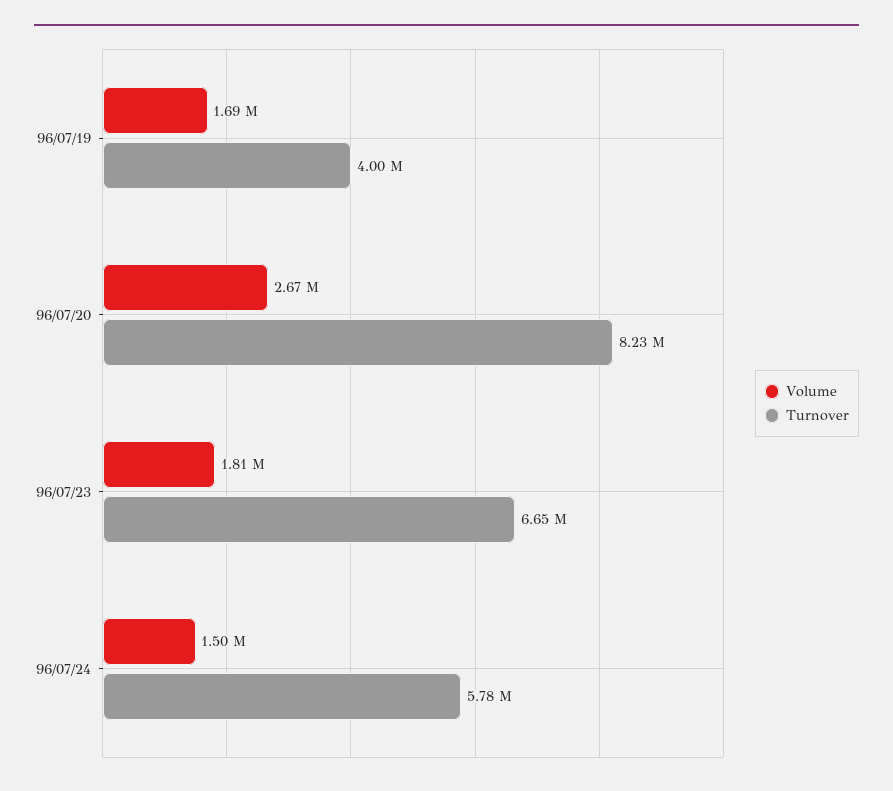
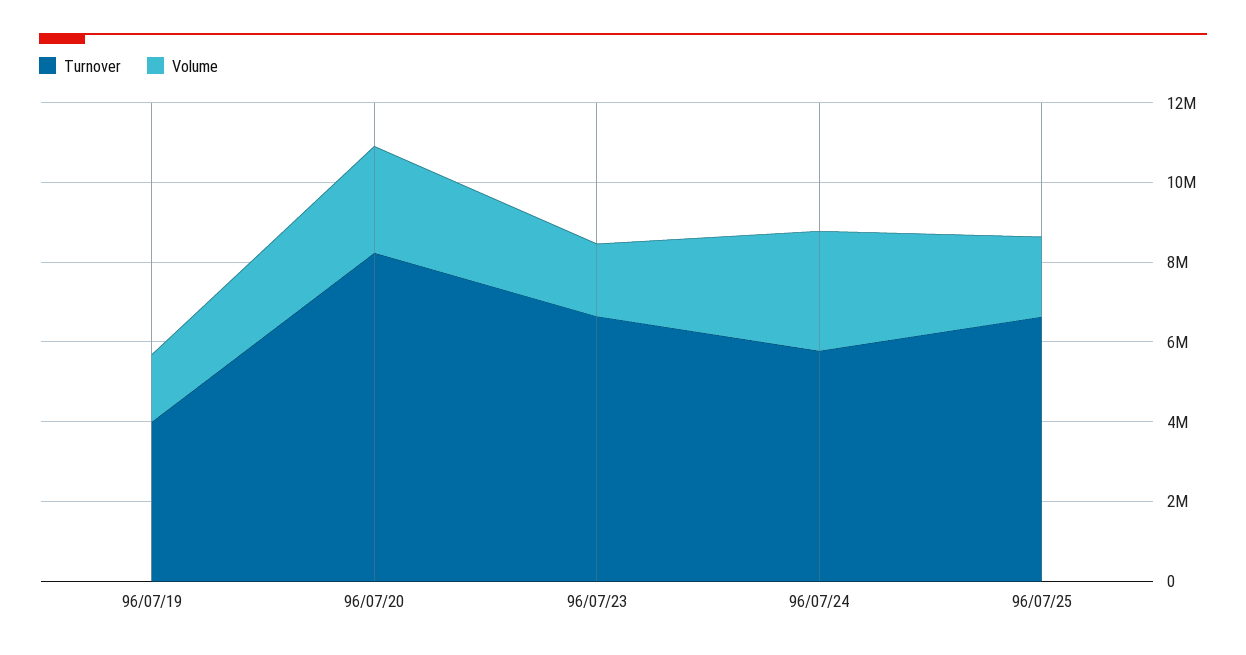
Volume, 96/07/24: 1500000 -> 3000000
Turnover, 96/07/25: none -> 6500000
Volume, 96/07/25: none -> 2000000

